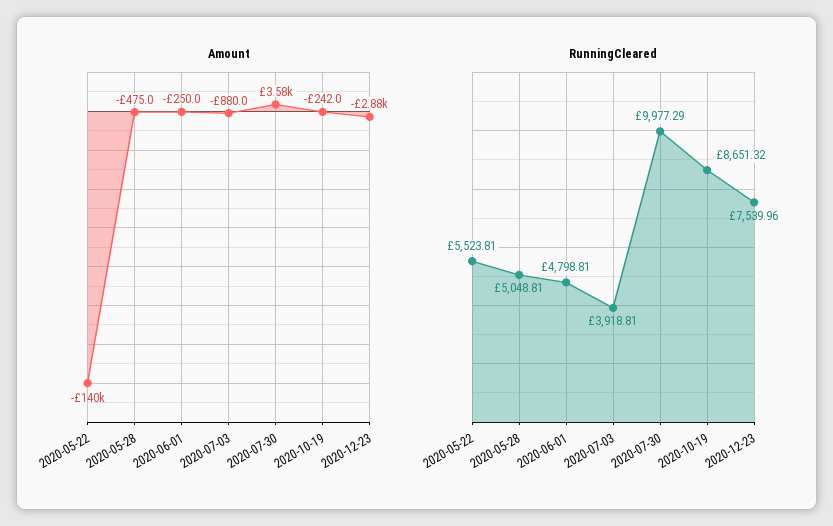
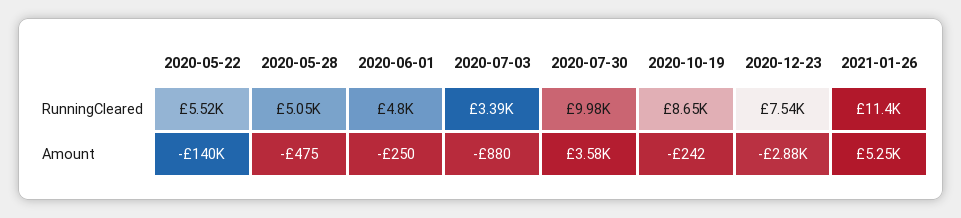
RunningCleared, 2020-07-03: 3918.81 -> 3390
RunningCleared, 2021-01-26: none -> 11400
Amount, 2021-01-26: none -> 5250

